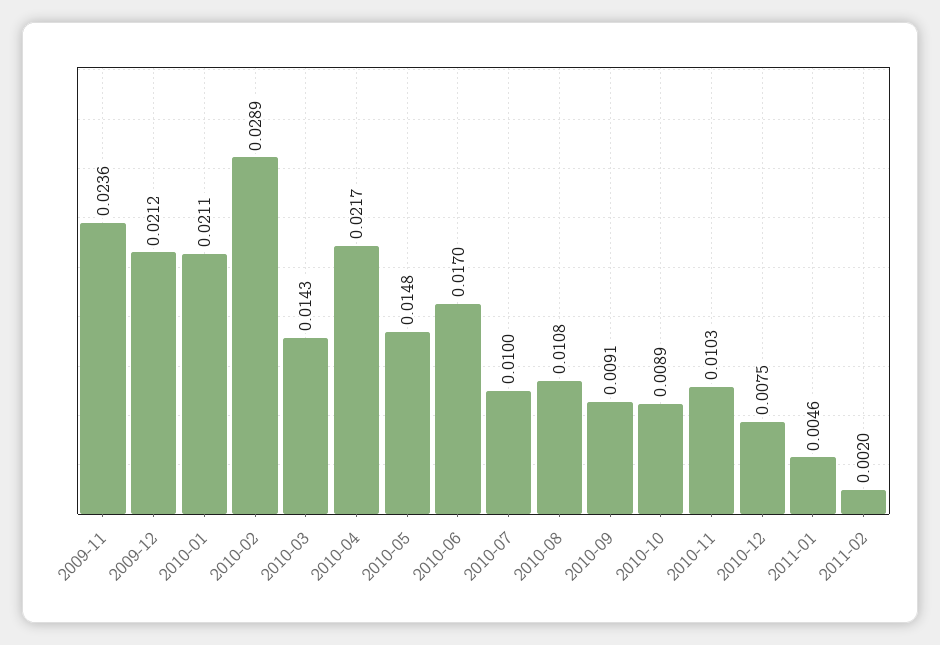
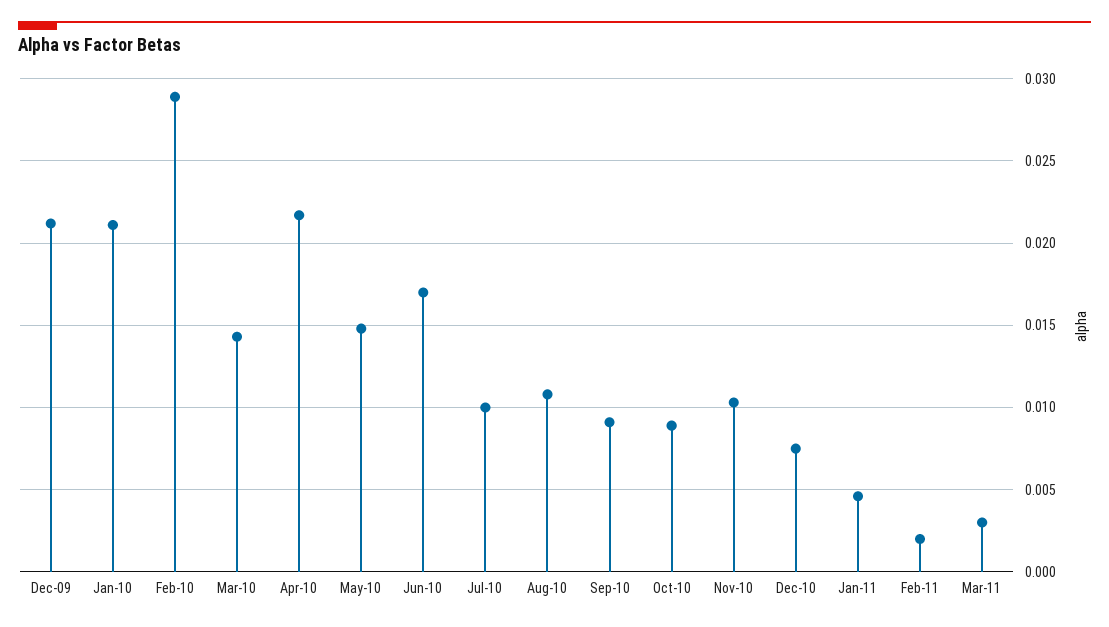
2009-11: 0.0236 -> none
Mar-11: none -> 0.003

